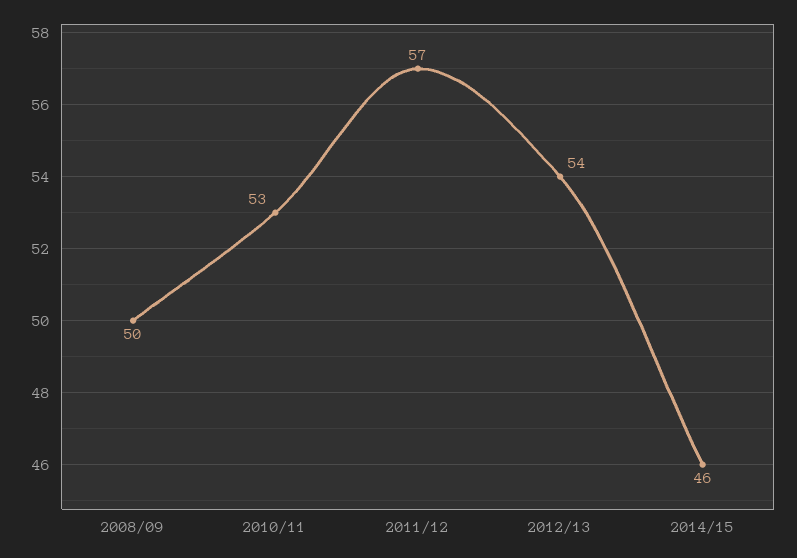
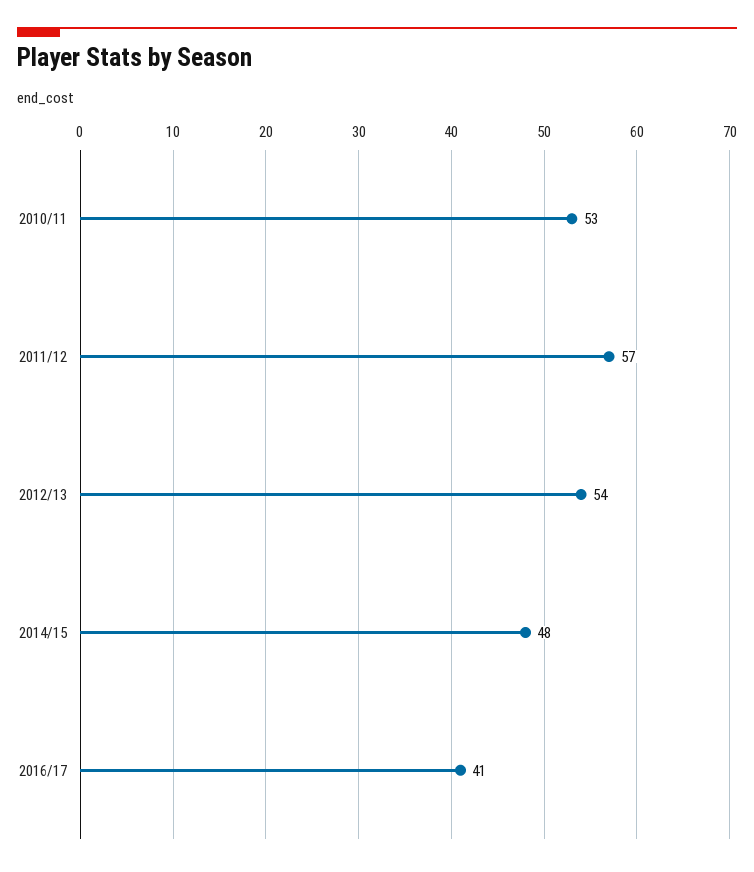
2008/09: 50 -> none
2014/15: 46 -> 48
2016/17: none -> 41

